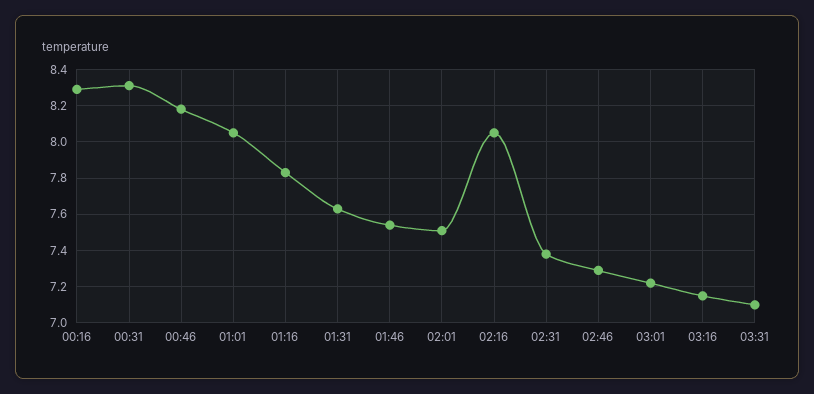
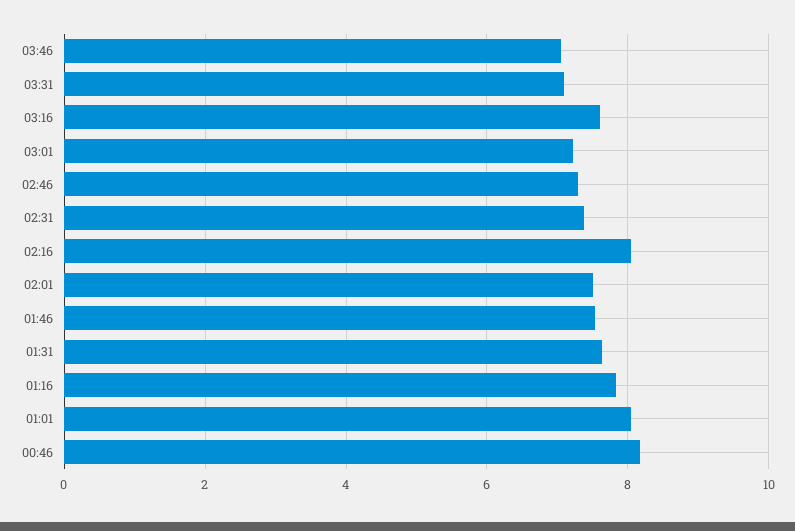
00:16: 8.3 -> none
00:31: 8.3 -> none
03:16: 7.15 -> 7.6
03:46: none -> 7

